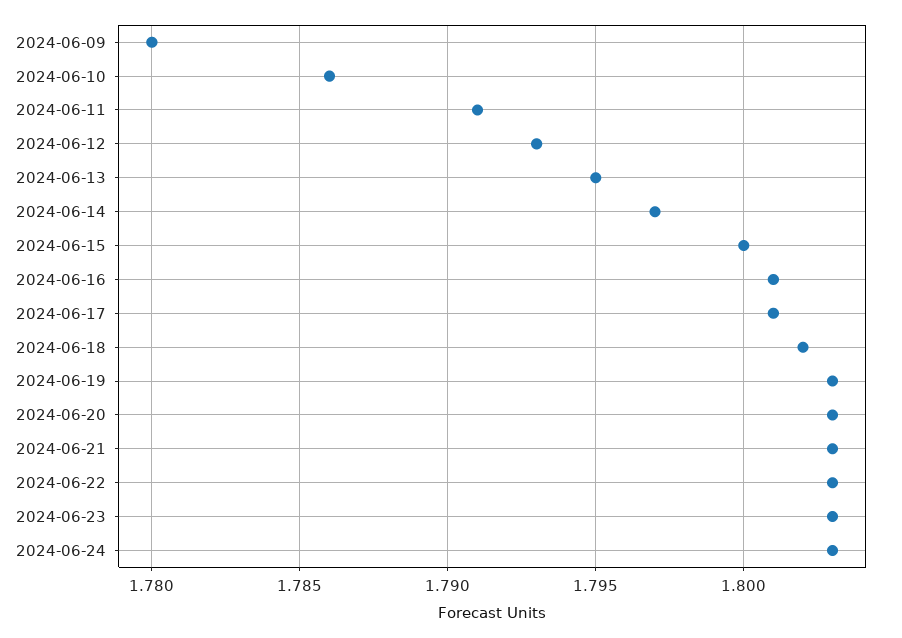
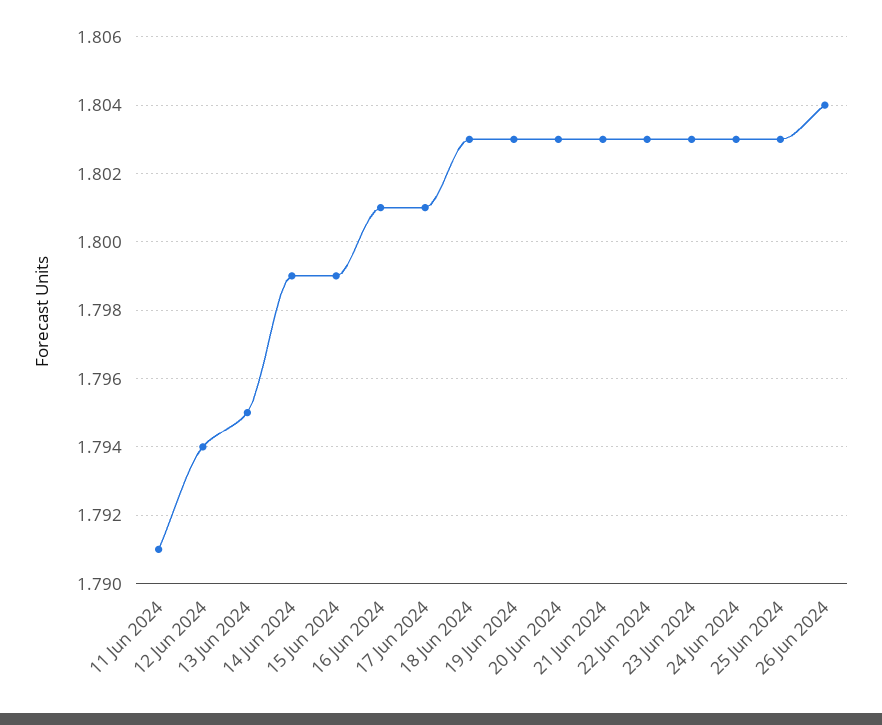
2024-06-09: 1.78 -> none
2024-06-10: 1.786 -> none
2024-06-12: 1.793 -> 1.794
2024-06-14: 1.797 -> 1.799
2024-06-15: 1.8 -> 1.799
2024-06-18: 1.802 -> 1.803
25 Jun 2024: none -> 1.803
26 Jun 2024: none -> 1.804

